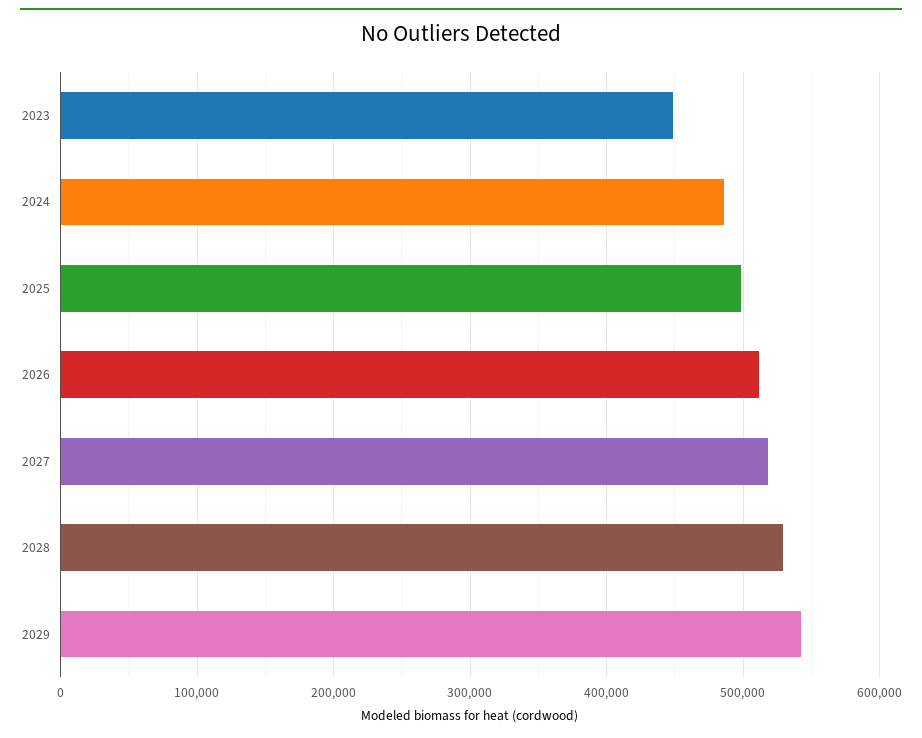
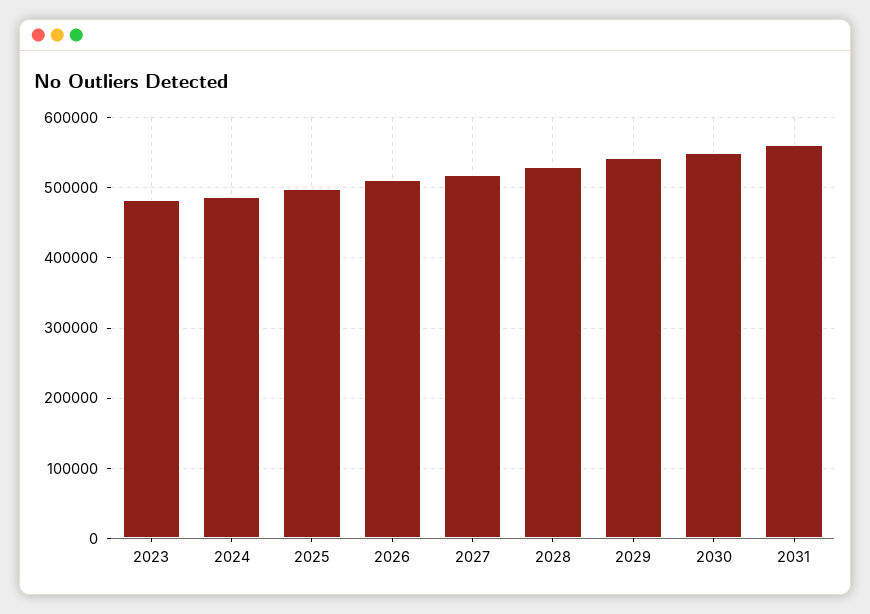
2023: 450000 -> 480000
2030: none -> 550000
2031: none -> 560000

